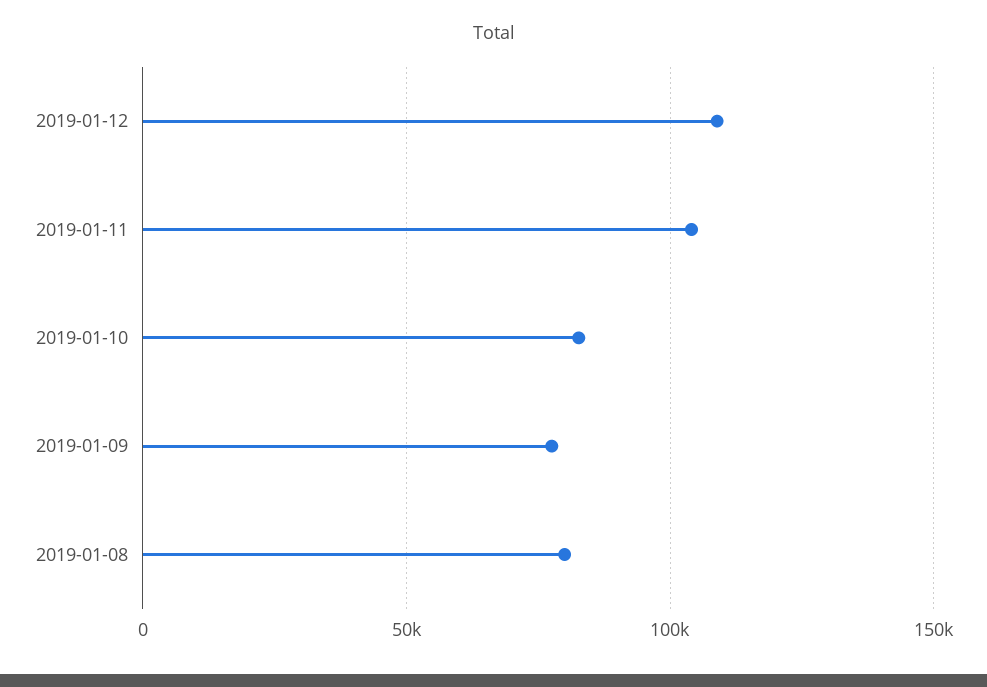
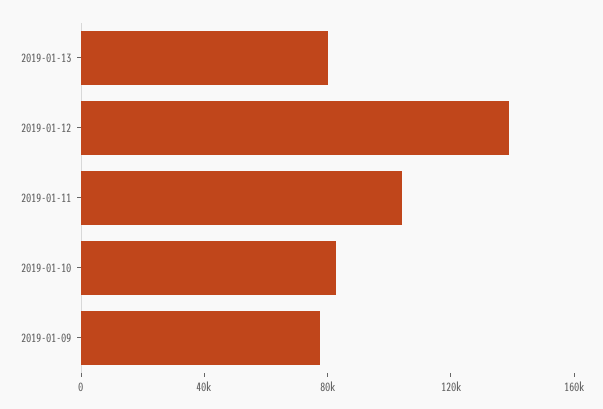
2019-01-12: 110000 -> 140000
2019-01-08: 80000 -> none
2019-01-13: none -> 80000

